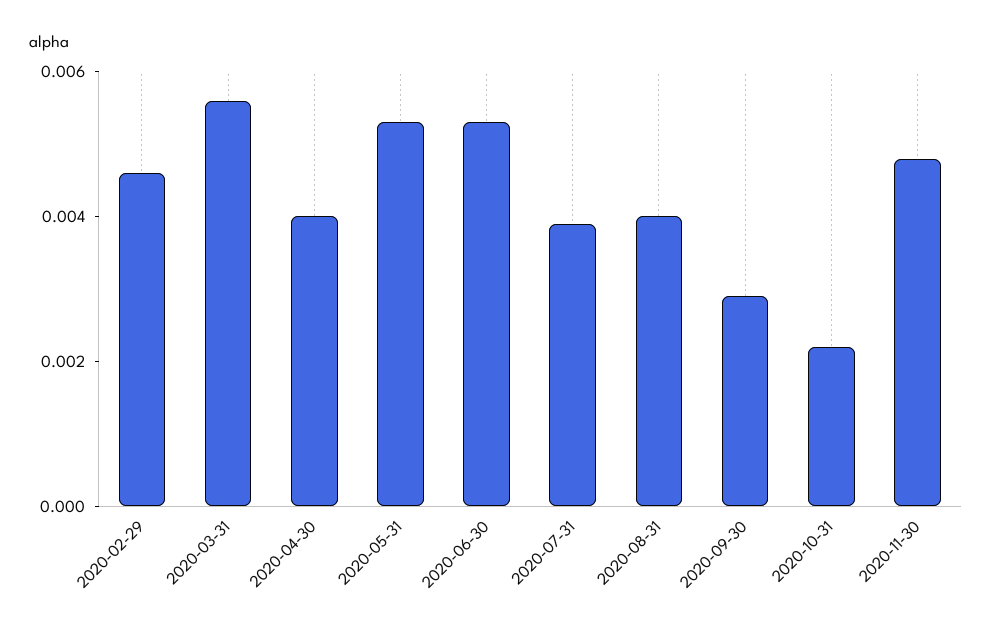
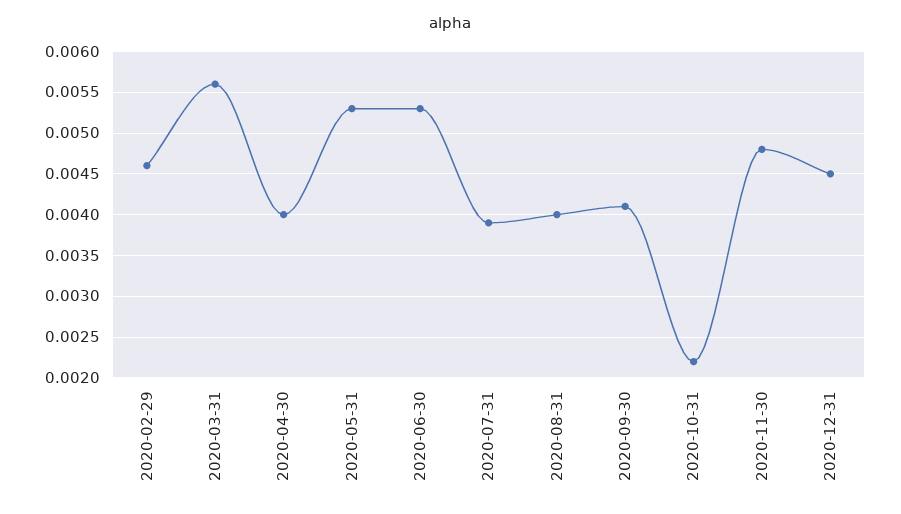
2020-09-30: 0.003 -> 0.0041
2020-12-31: none -> 0.0045

